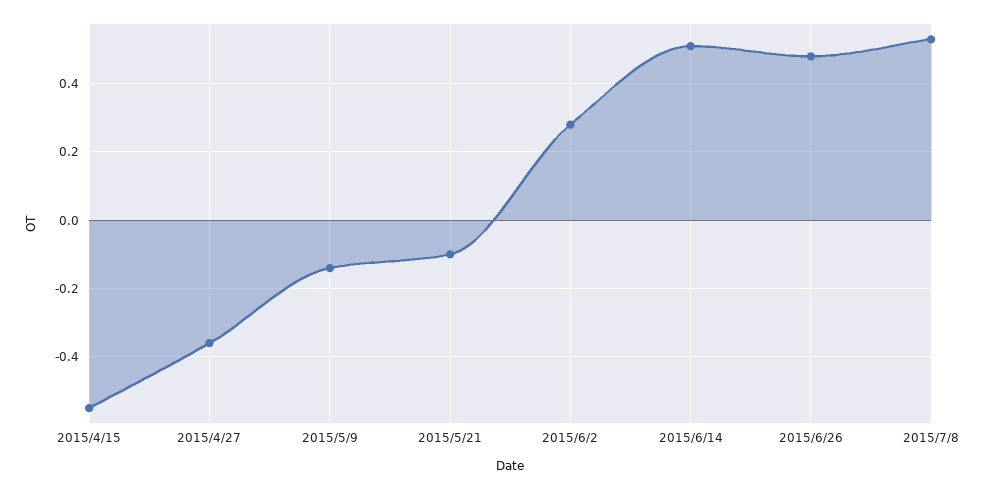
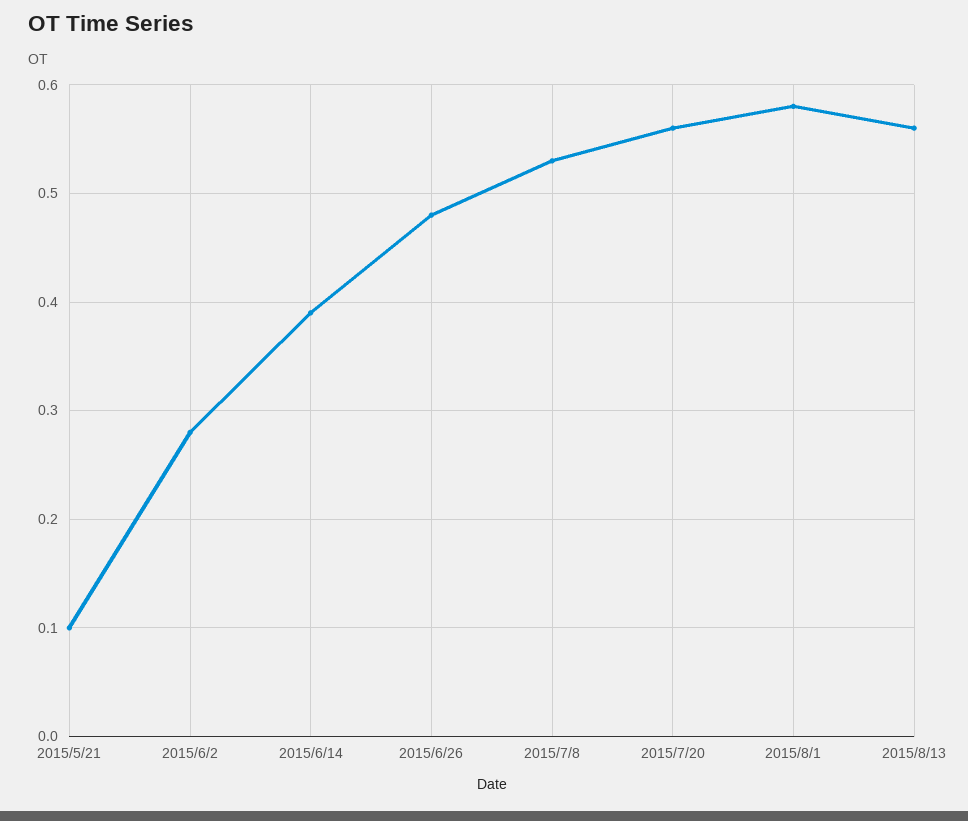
2015/4/15: -0.55 -> none
2015/4/27: -0.35 -> none
2015/5/9: -0.15 -> none
2015/5/21: -0.1 -> 0.1
2015/6/14: 0.5 -> 0.39
2015/7/20: none -> 0.56
2015/8/1: none -> 0.58
2015/8/13: none -> 0.56

